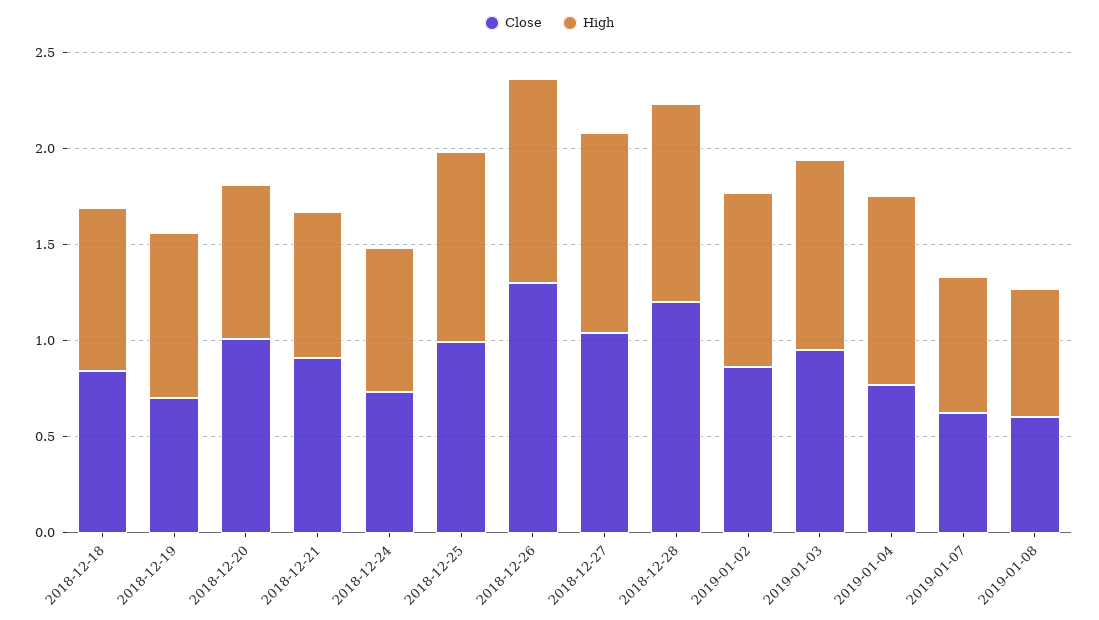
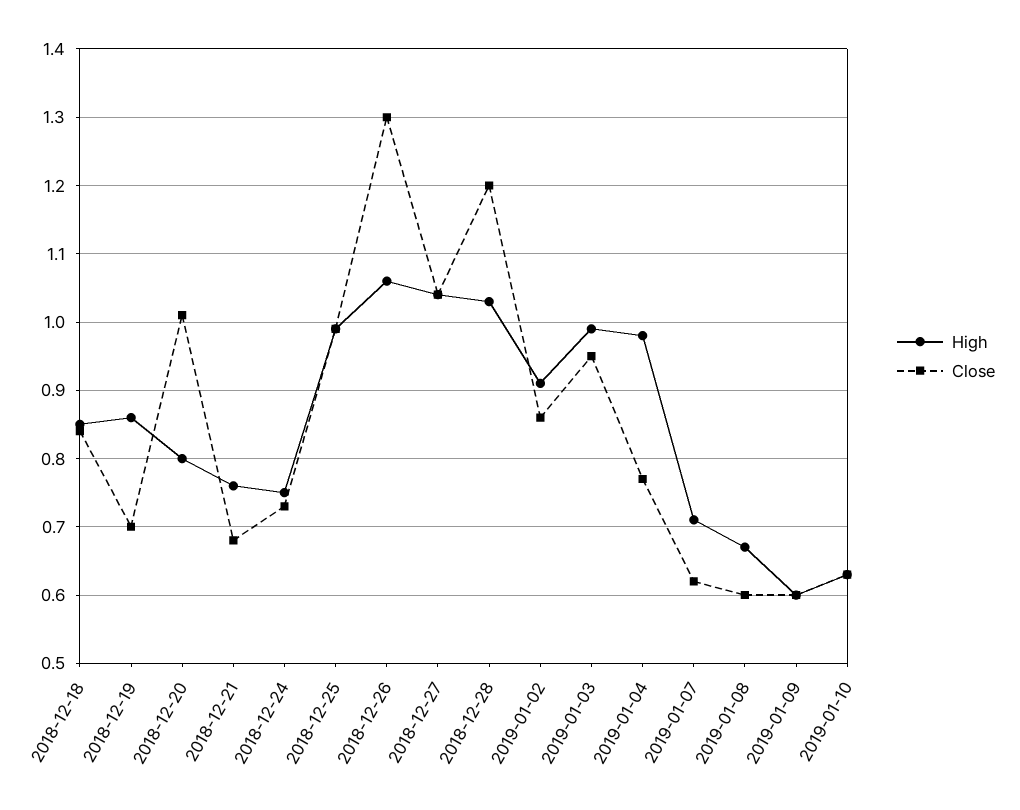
Close, 2018-12-21: 0.9 -> 0.68
High, 2019-01-09: none -> 0.6
Close, 2019-01-09: none -> 0.6
High, 2019-01-10: none -> 0.63
Close, 2019-01-10: none -> 0.63

